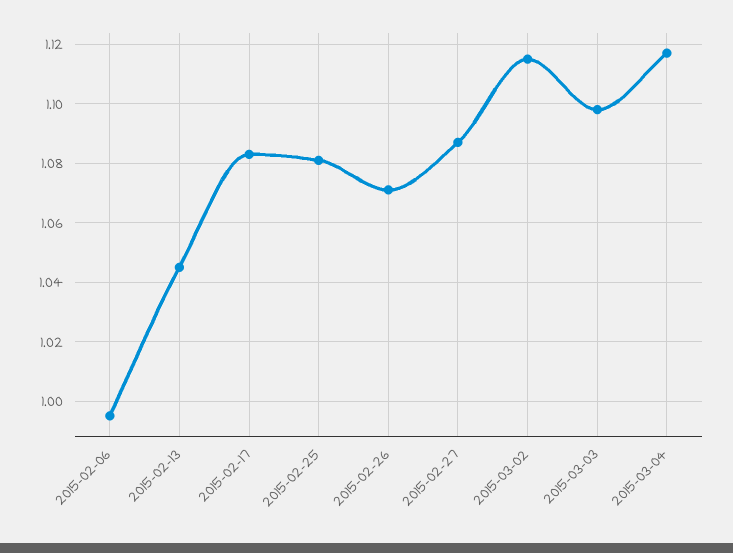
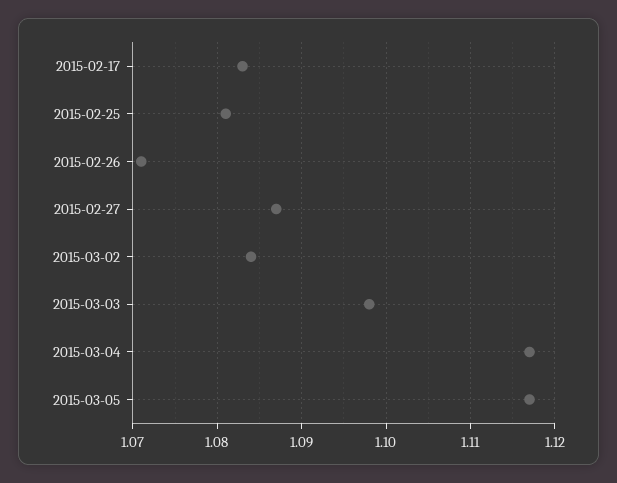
2015-02-06: 0.995 -> none
2015-02-13: 1.045 -> none
2015-03-02: 1.115 -> 1.084
2015-03-05: none -> 1.117

